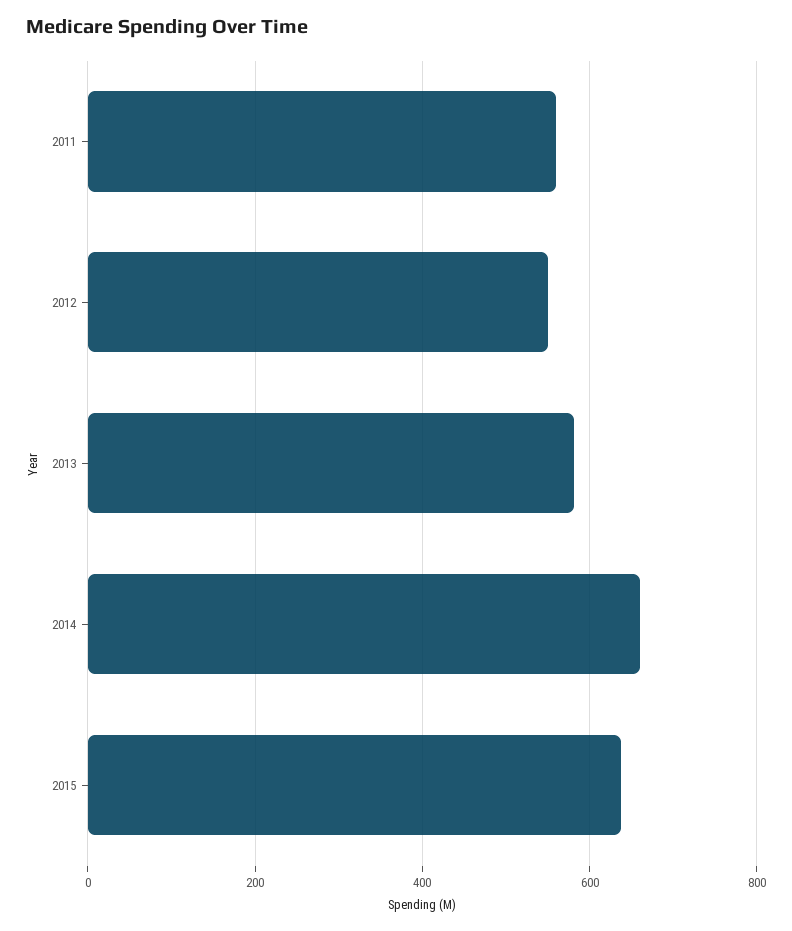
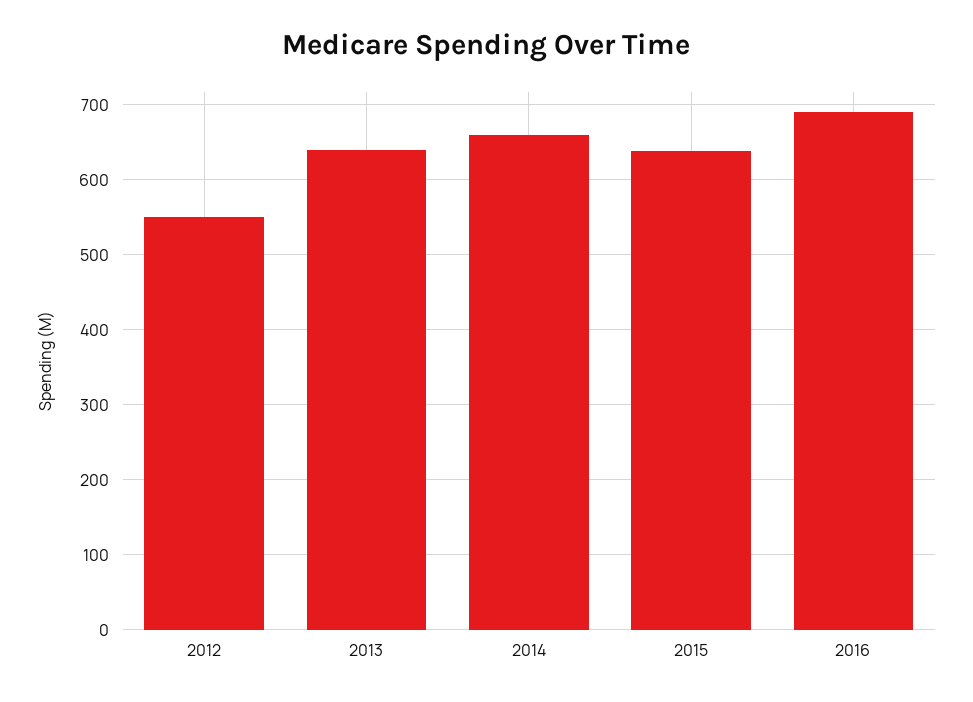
2011: 560 -> none
2013: 580 -> 640
2016: none -> 690

